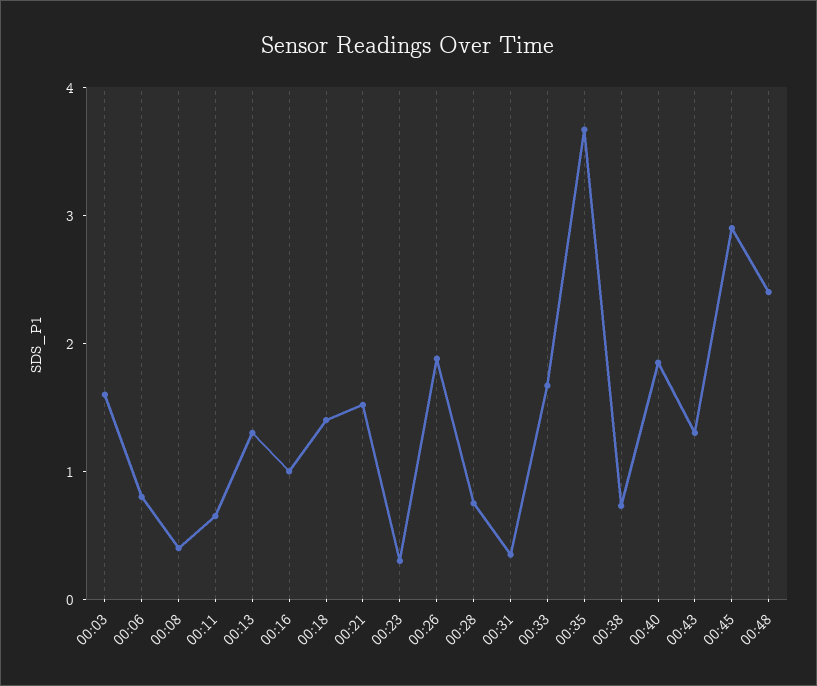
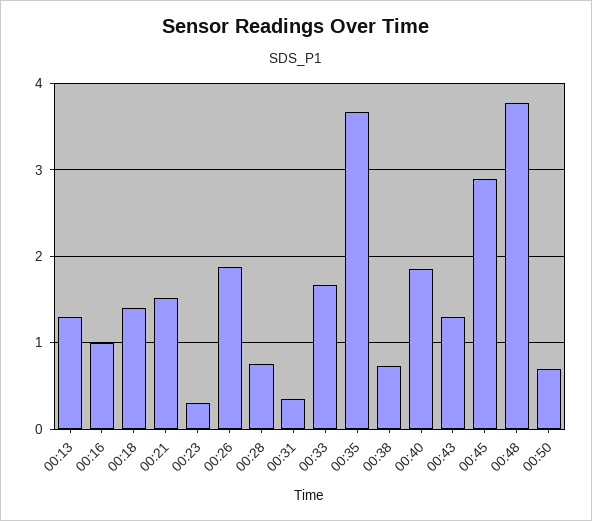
00:03: 1.6 -> none
00:06: 0.8 -> none
00:08: 0.4 -> none
00:11: 0.6 -> none
00:48: 2.4 -> 3.8
00:50: none -> 0.7

